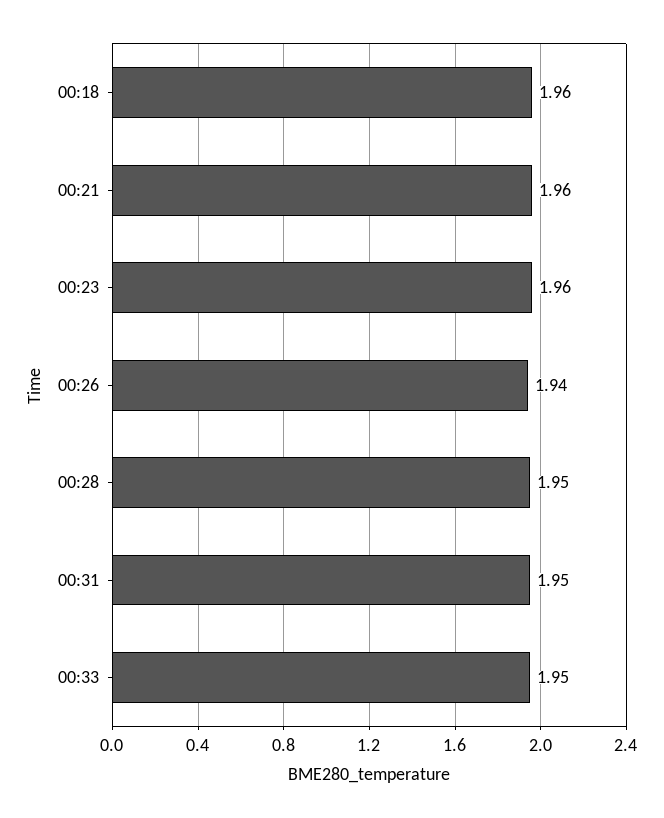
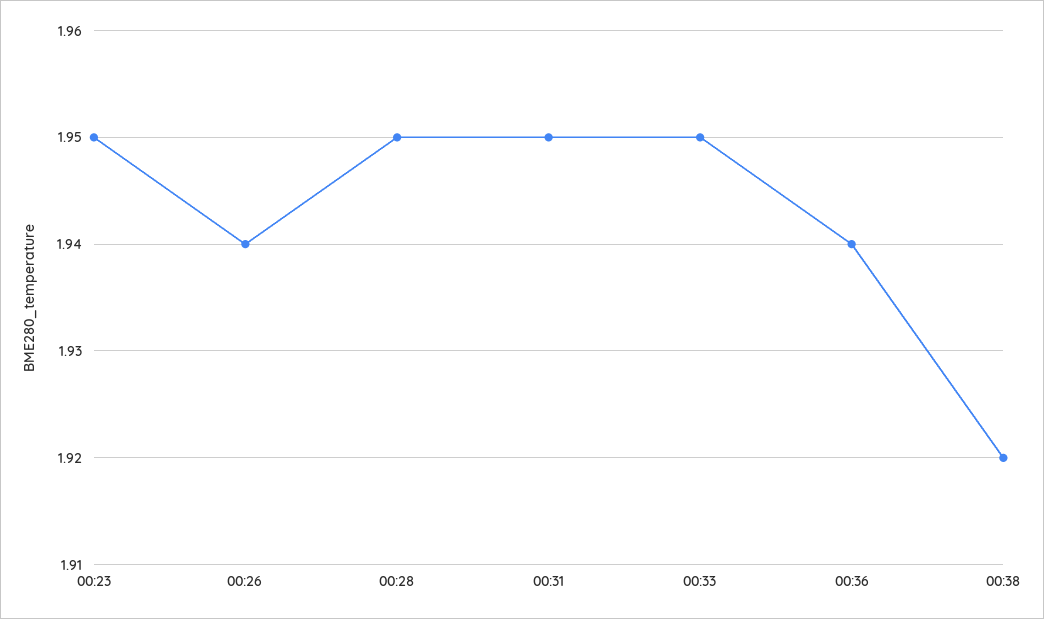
00:18: 1.96 -> none
00:21: 1.96 -> none
00:23: 1.96 -> 1.95
00:36: none -> 1.94
00:38: none -> 1.92

